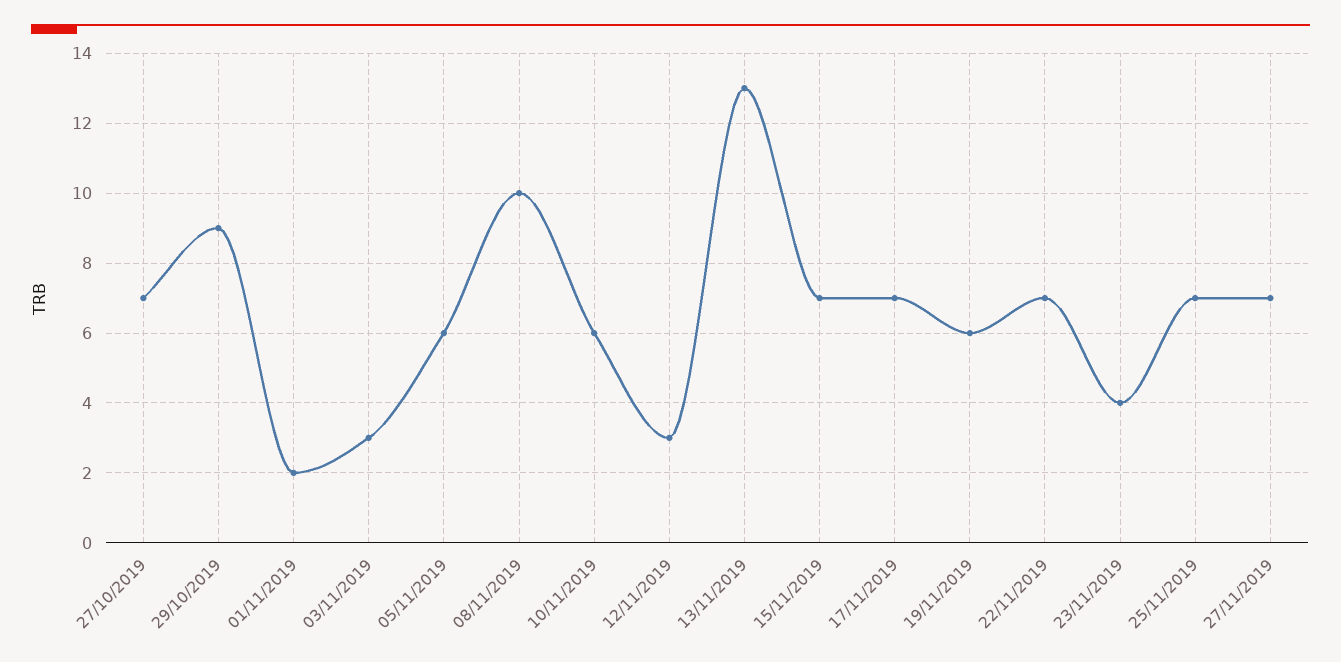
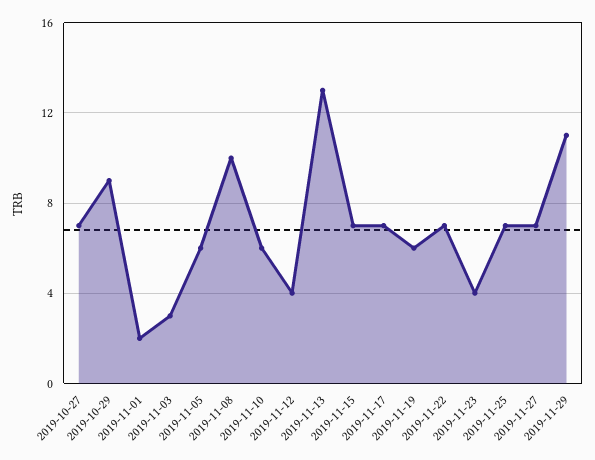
12/11/2019: 3 -> 4
2019-11-29: none -> 11

